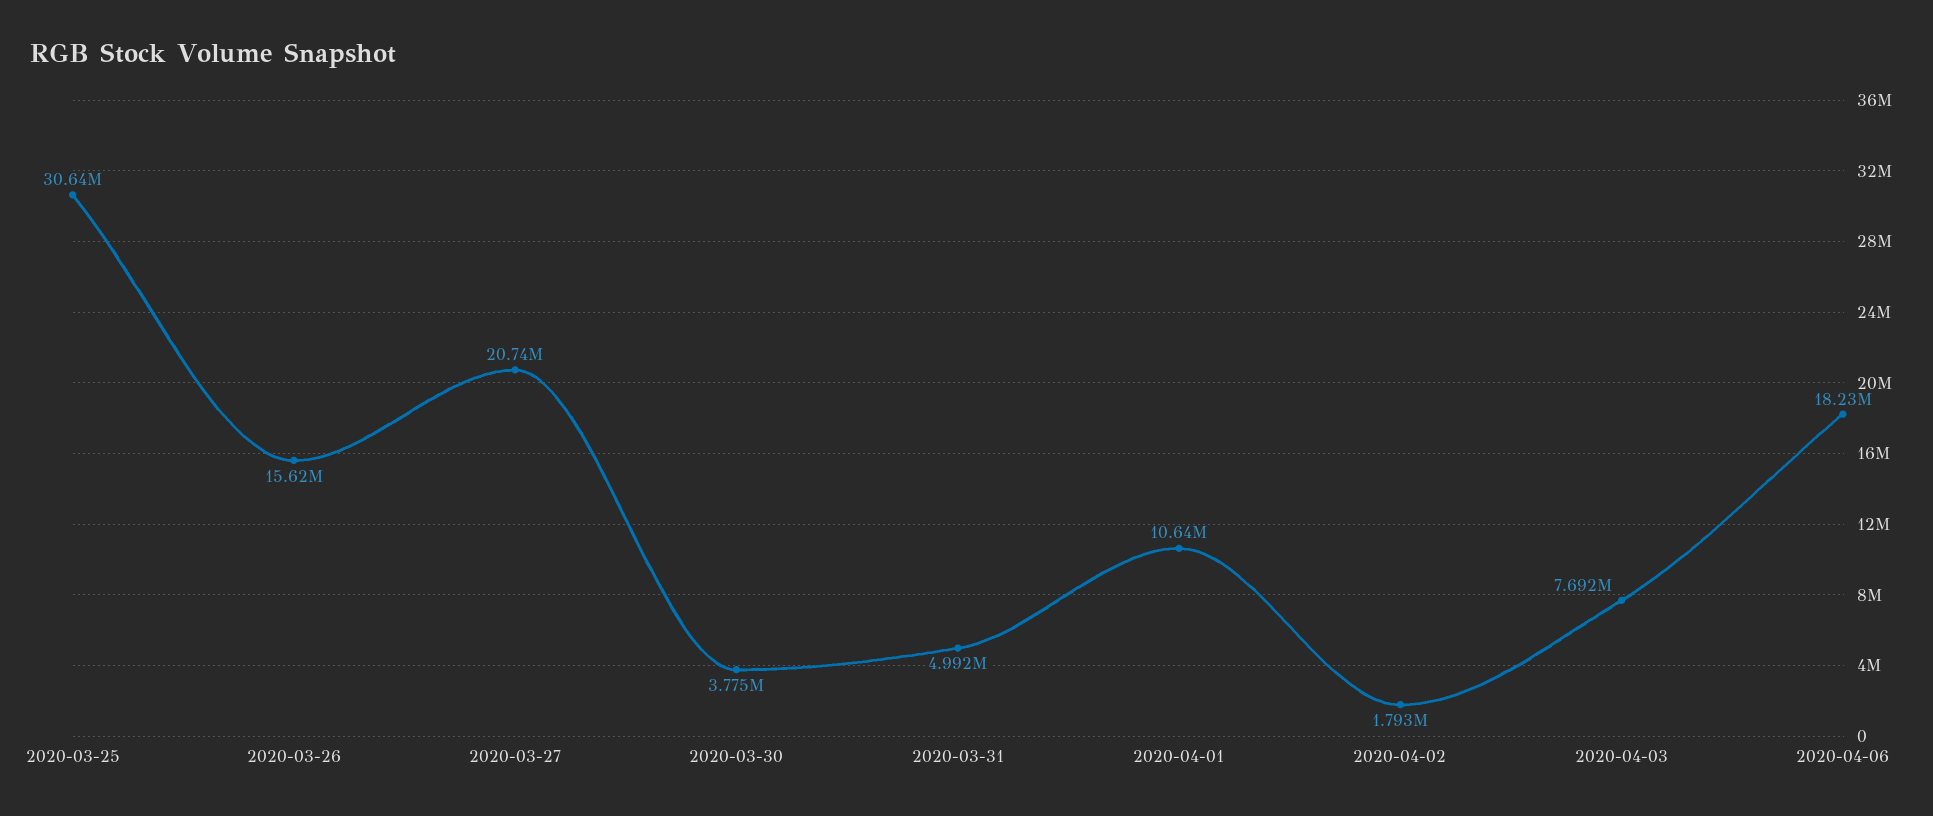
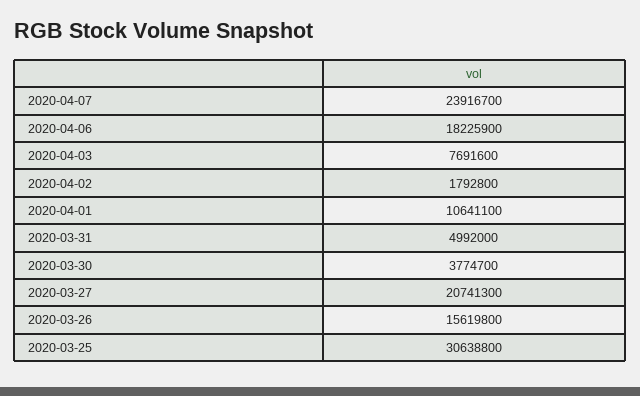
2020-04-07: none -> 23916700

